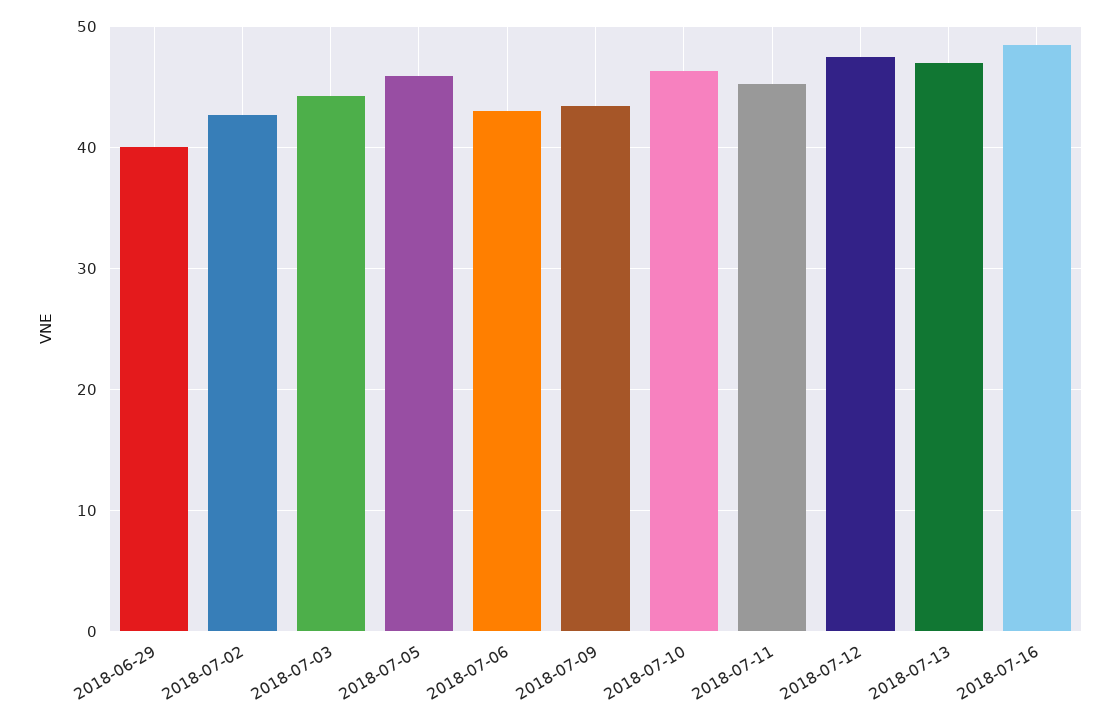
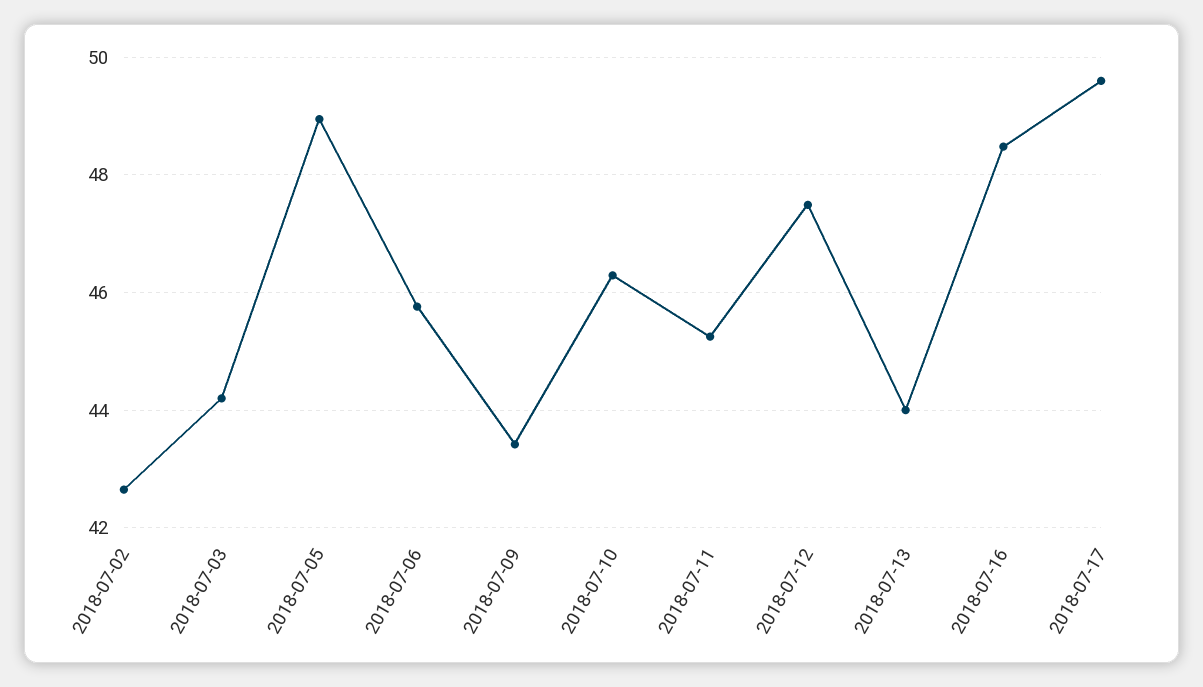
2018-06-29: 40 -> none
2018-07-05: 46 -> 49
2018-07-06: 43 -> 45.8
2018-07-13: 47 -> 44
2018-07-17: none -> 49.6

